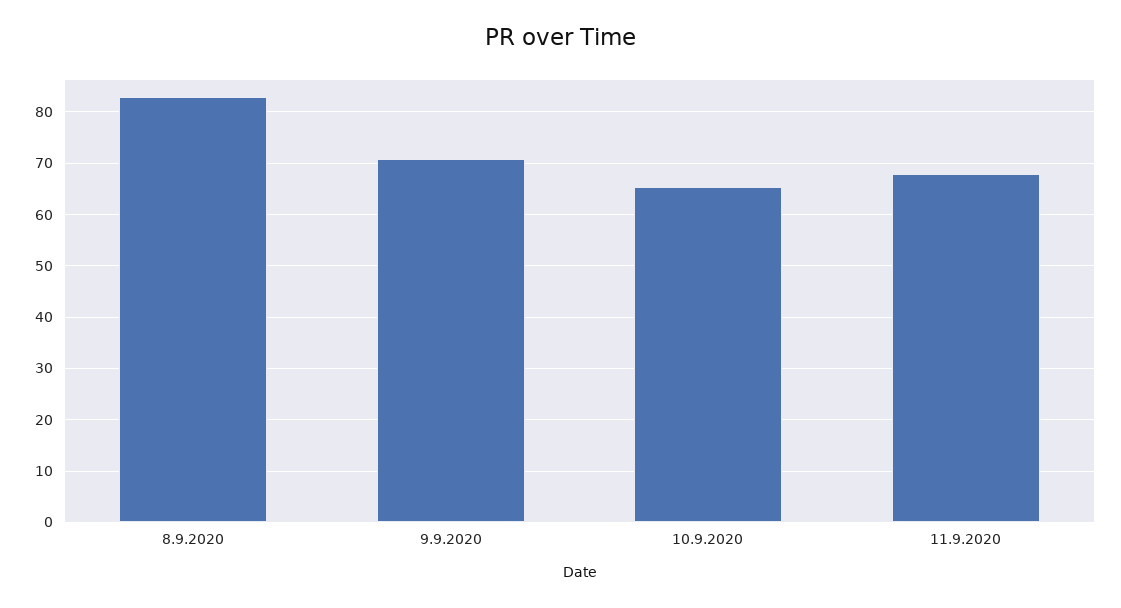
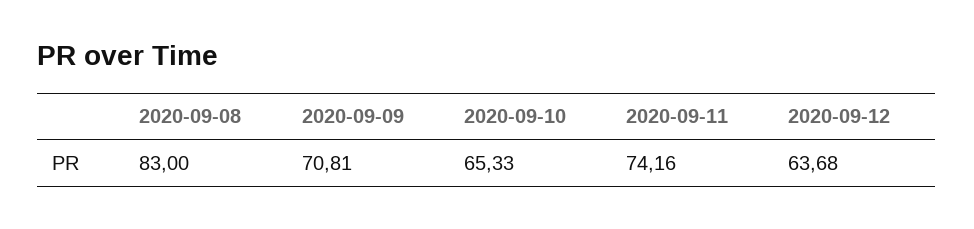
11.9.2020: 68 -> 74.16
2020-09-12: none -> 63.68

